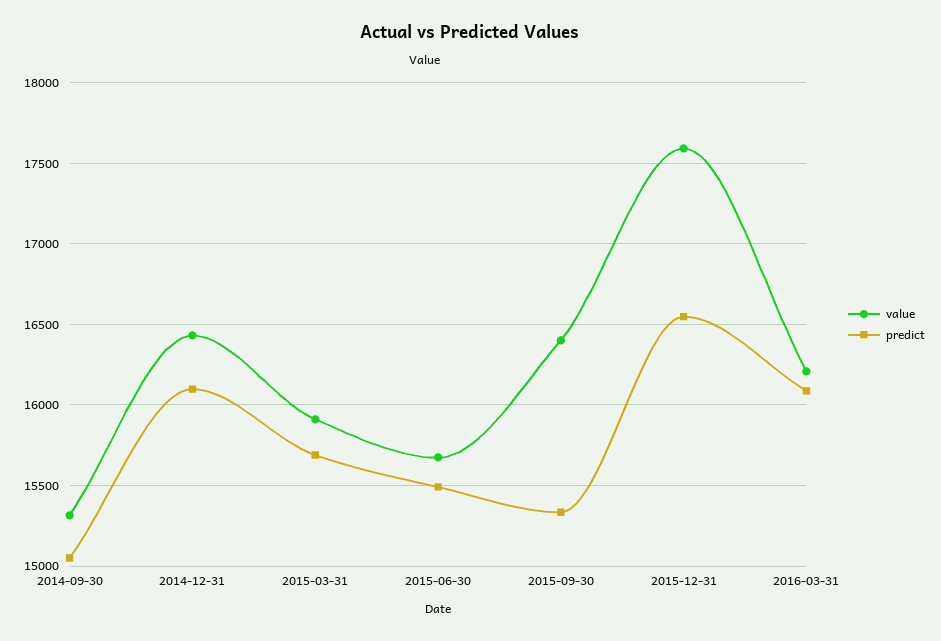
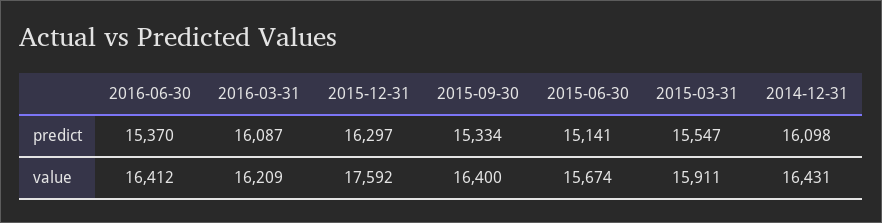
value, 2014-09-30: 15300 -> none
predict, 2014-09-30: 15050 -> none
predict, 2015-03-31: 15700 -> 15547
predict, 2015-06-30: 15500 -> 15141
predict, 2015-12-31: 16550 -> 16297
predict, 2016-06-30: none -> 15370
value, 2016-06-30: none -> 16412

